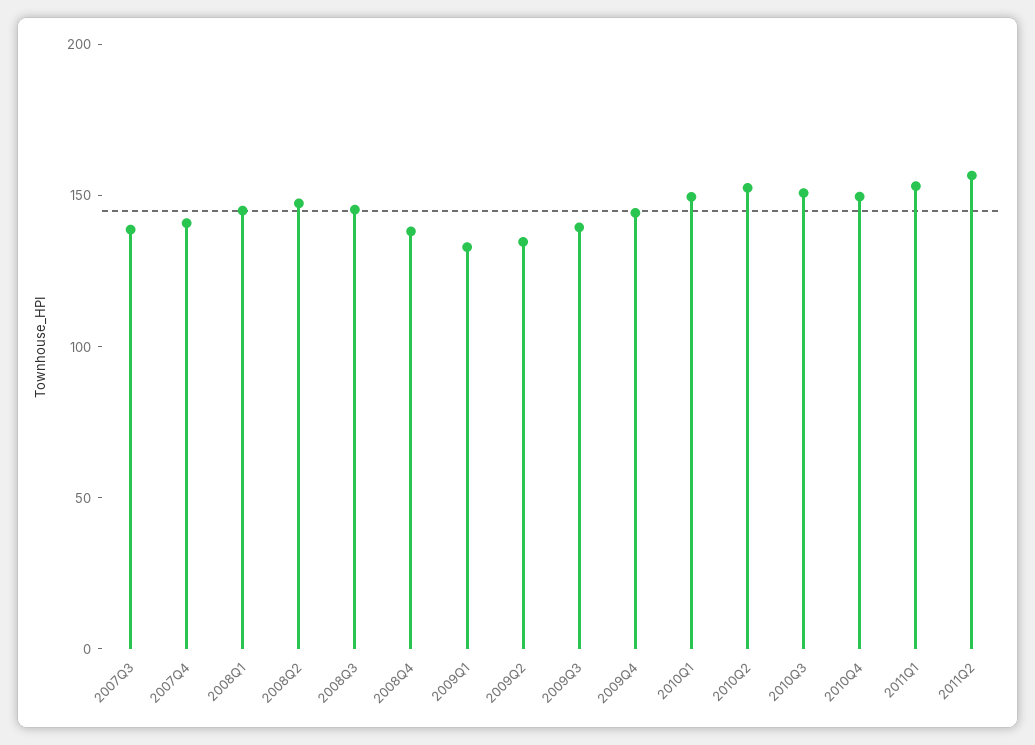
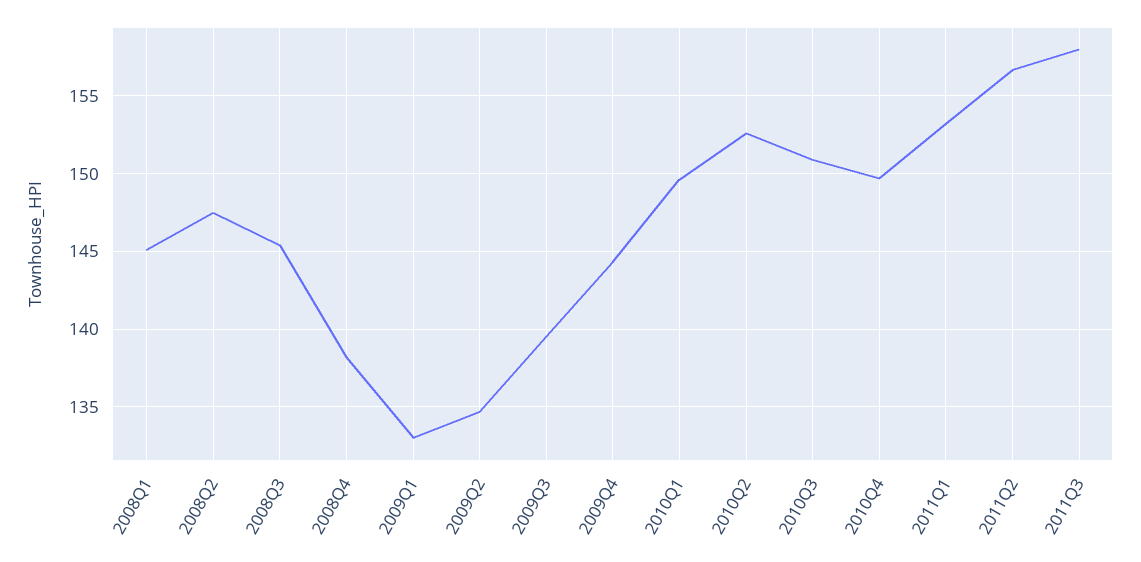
2007Q3: 140 -> none
2007Q4: 140 -> none
2011Q3: none -> 158

